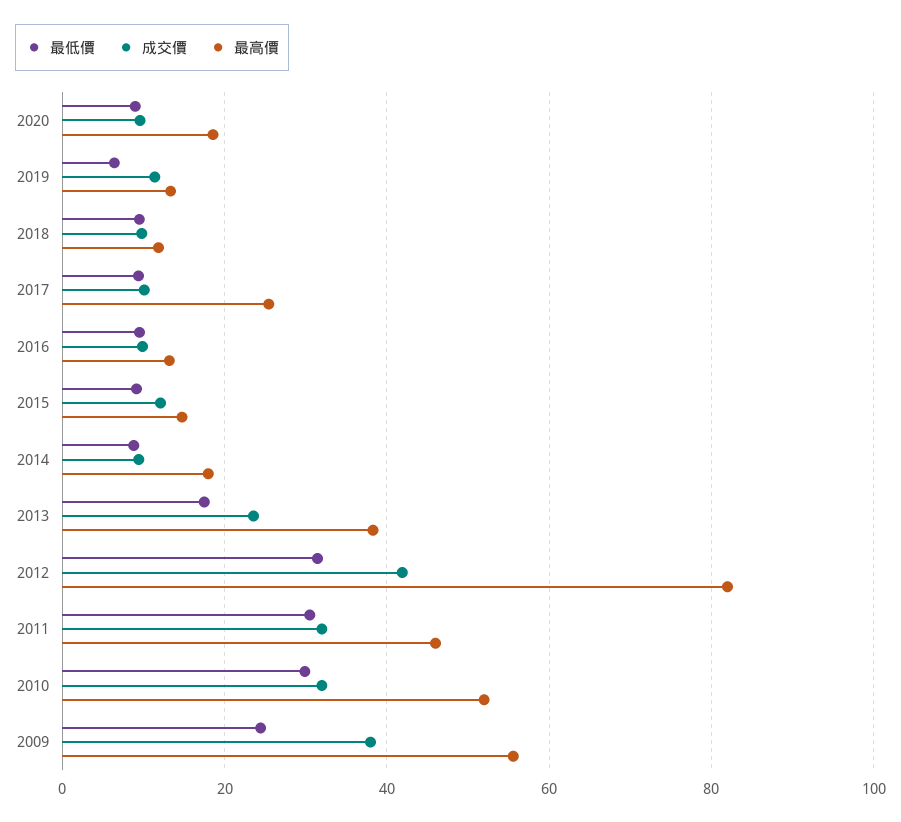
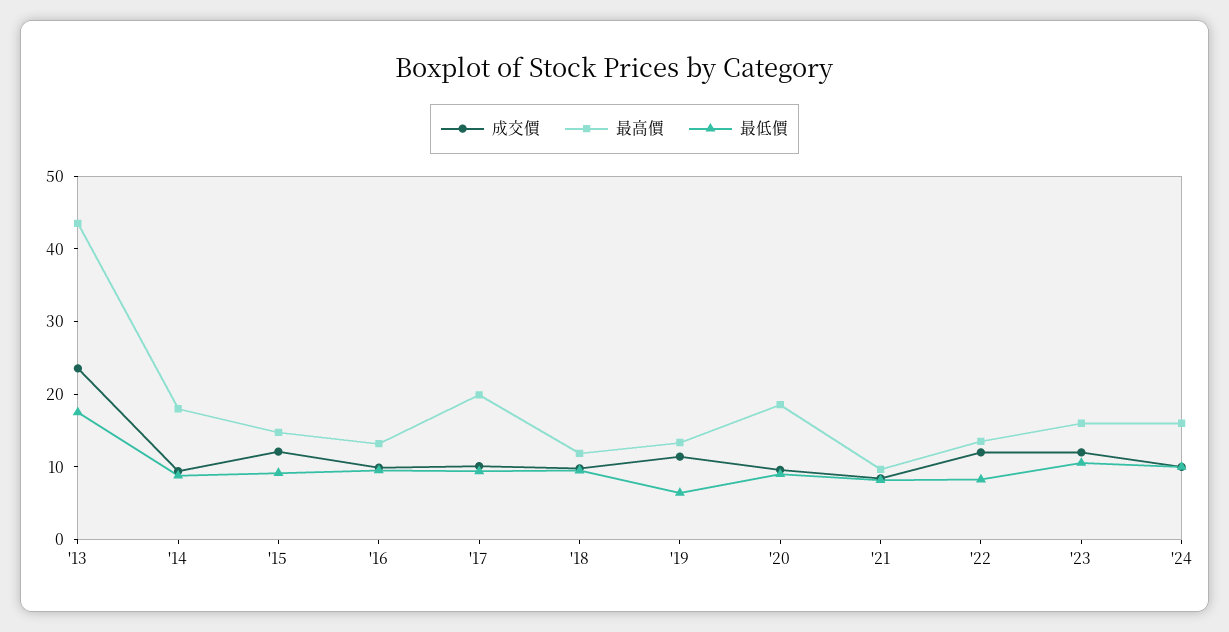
最高價, 2017: 26 -> 20
最高價, 2013: 38 -> 44
最低價, 2012: 32 -> none
成交價, 2012: 42 -> none
最高價, 2012: 82 -> none
最低價, 2011: 30 -> none
成交價, 2011: 32 -> none
最高價, 2011: 46 -> none
最低價, 2010: 30 -> none
成交價, 2010: 32 -> none
最高價, 2010: 52 -> none
最低價, 2009: 24 -> none
成交價, 2009: 38 -> none
最高價, 2009: 56 -> none
成交價, '21: none -> 8
最高價, '21: none -> 10
最低價, '21: none -> 8
成交價, '22: none -> 12
最高價, '22: none -> 14
最低價, '22: none -> 8
成交價, '23: none -> 12
最高價, '23: none -> 16
最低價, '23: none -> 10
成交價, '24: none -> 10
最高價, '24: none -> 16
最低價, '24: none -> 10

